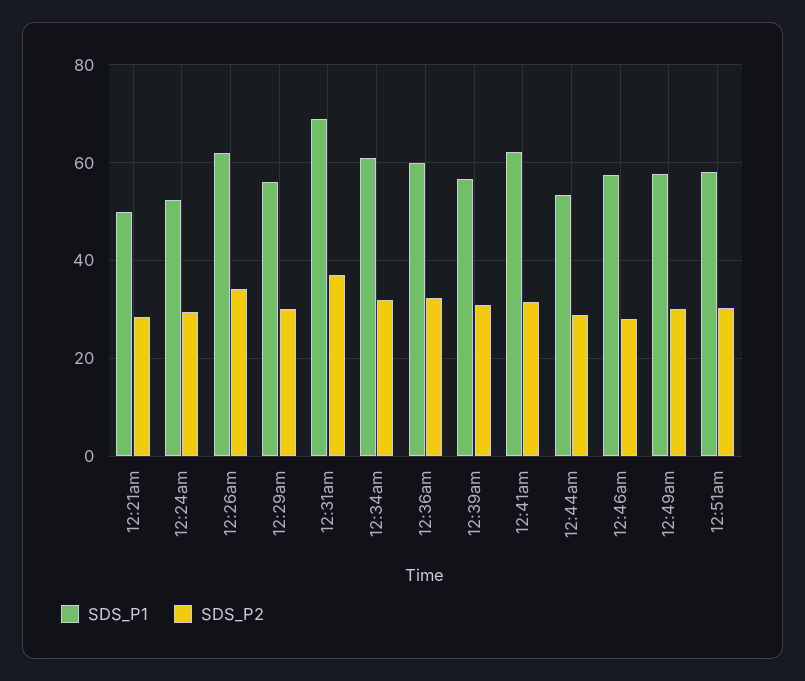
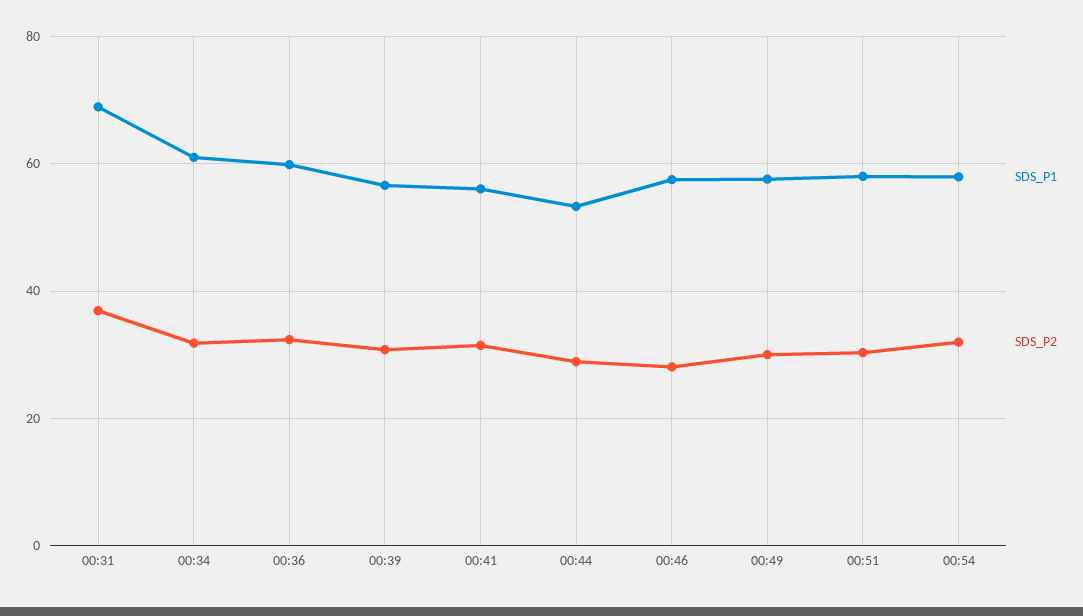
SDS_P1, 12:21am: 50 -> none
SDS_P2, 12:21am: 28 -> none
SDS_P1, 12:24am: 52 -> none
SDS_P2, 12:24am: 30 -> none
SDS_P1, 12:26am: 62 -> none
SDS_P2, 12:26am: 34 -> none
SDS_P1, 12:29am: 56 -> none
SDS_P2, 12:29am: 30 -> none
SDS_P1, 12:41am: 62 -> 56
SDS_P1, 00:54: none -> 58
SDS_P2, 00:54: none -> 32

